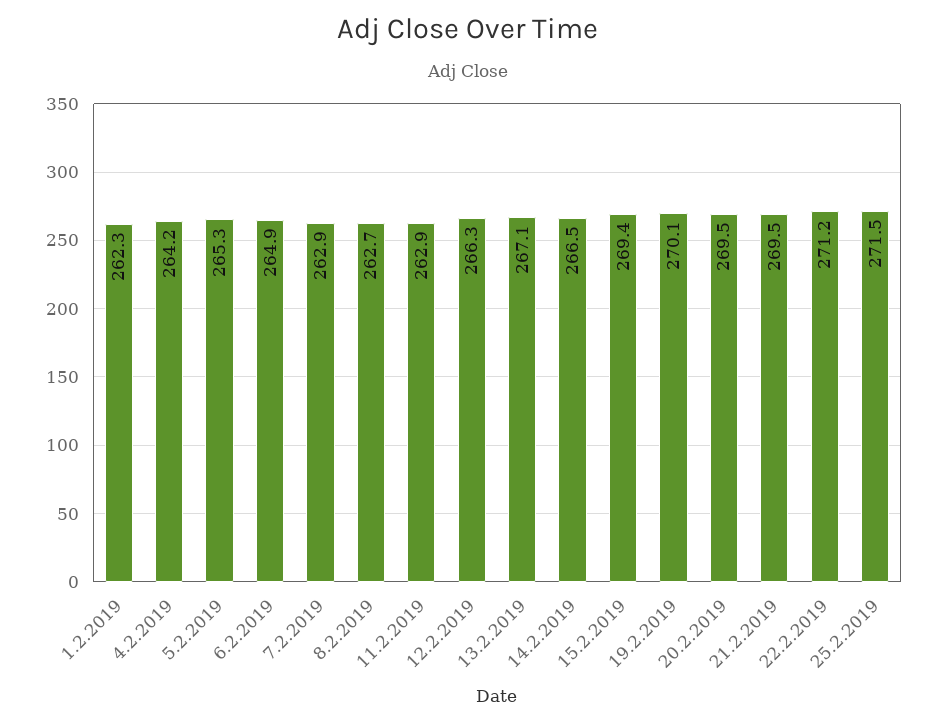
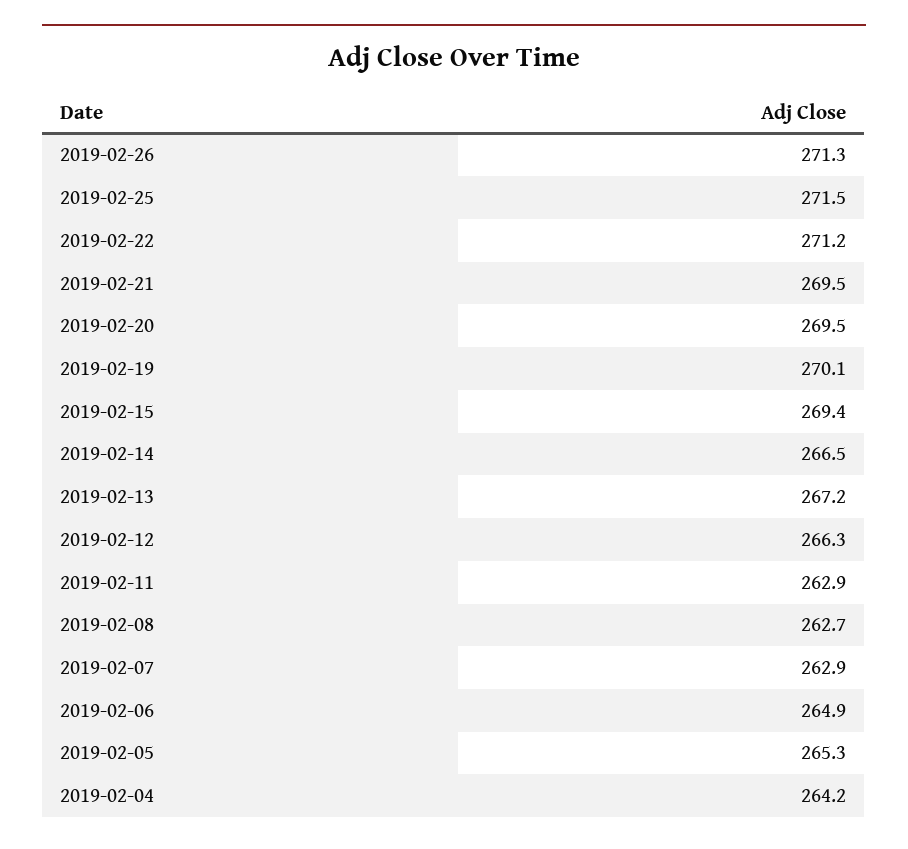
1.2.2019: 262.3 -> none
13.2.2019: 267.1 -> 267.2
2019-02-26: none -> 271.3

